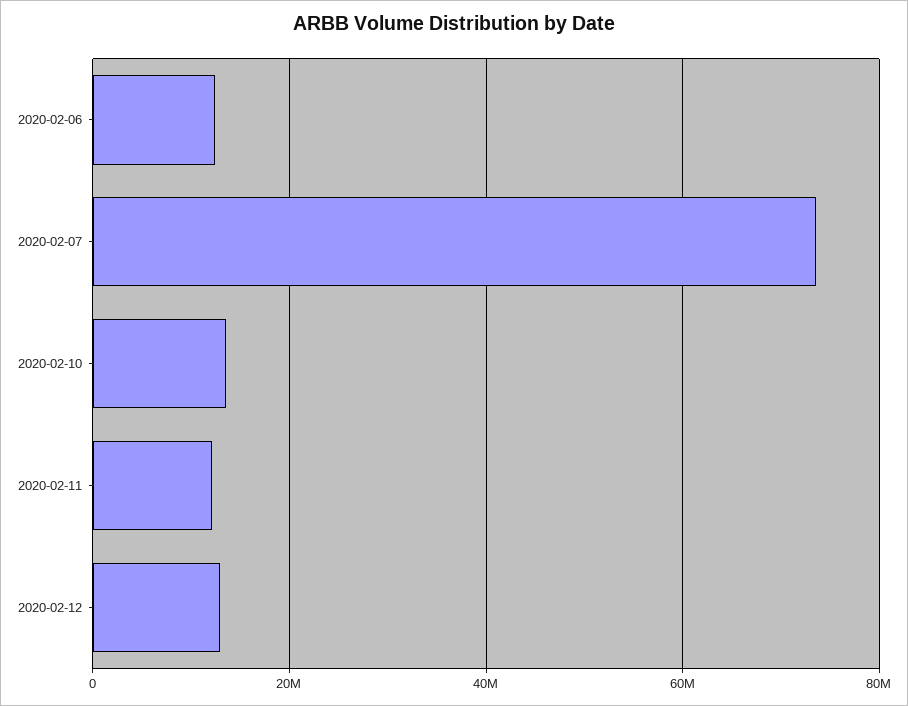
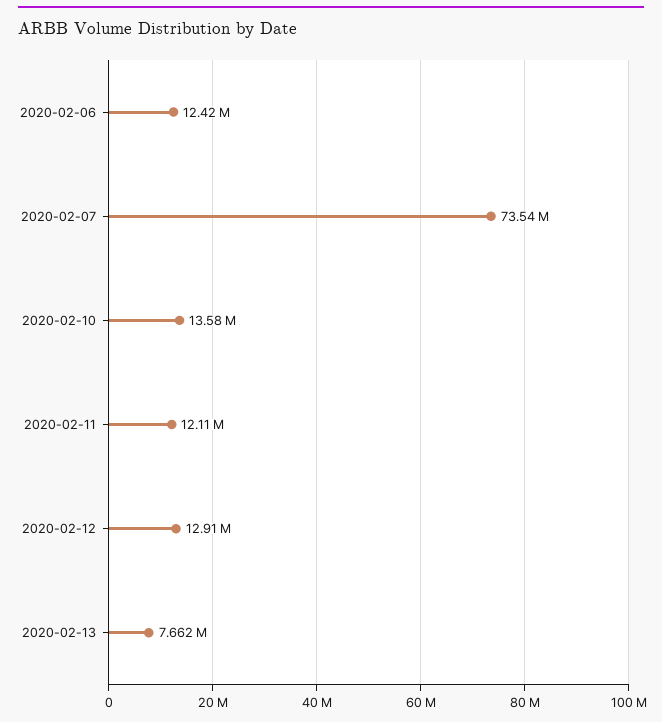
2020-02-13: none -> 7662000

